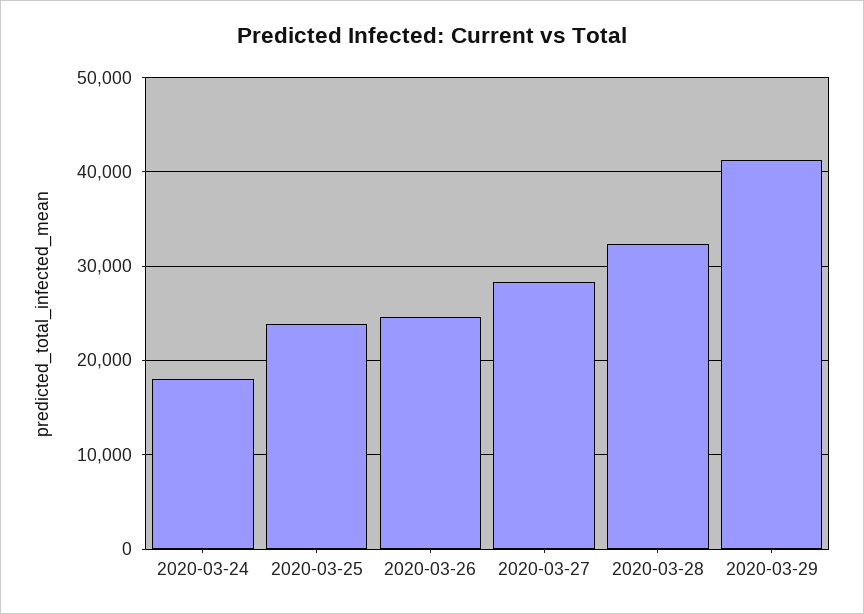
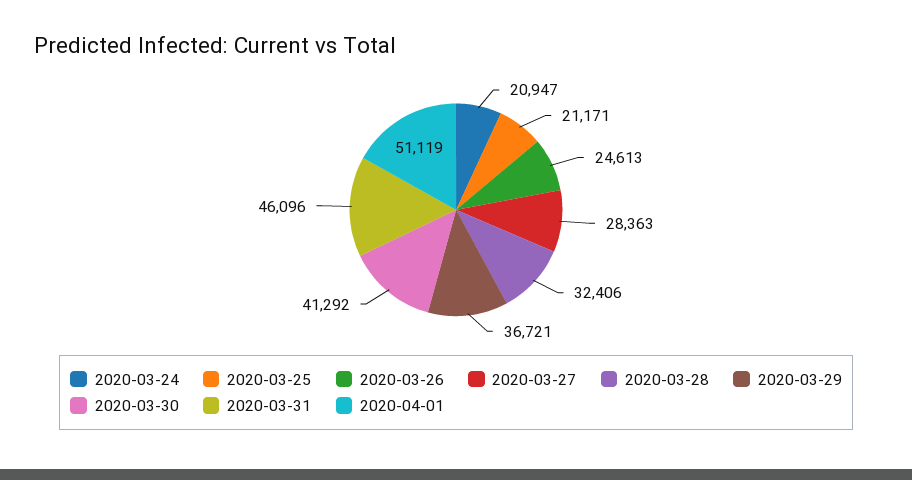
2020-03-24: 18000 -> 20947
2020-03-25: 24000 -> 21171
2020-03-29: 41000 -> 36721
2020-03-30: none -> 41292
2020-03-31: none -> 46096
2020-04-01: none -> 51119

